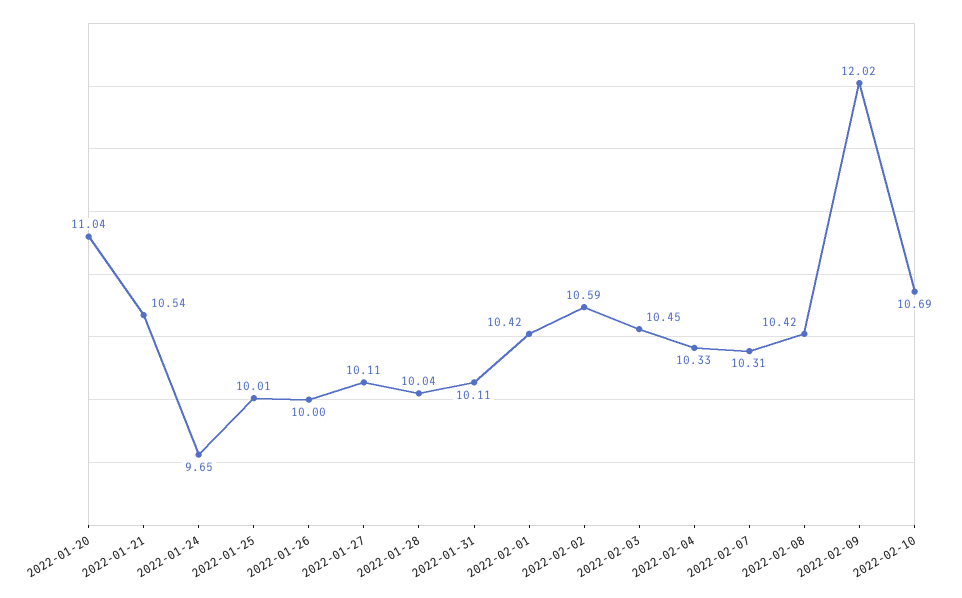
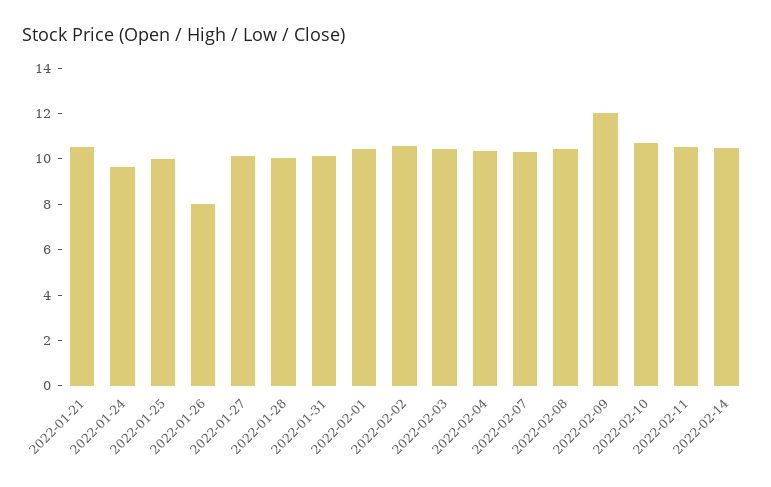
2022-01-20: 11.04 -> none
2022-01-26: 10 -> 8
2022-02-11: none -> 10.5
2022-02-14: none -> 10.5

